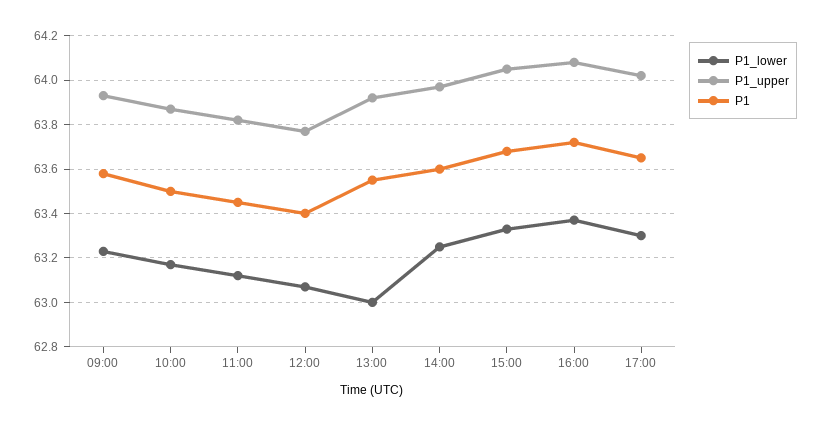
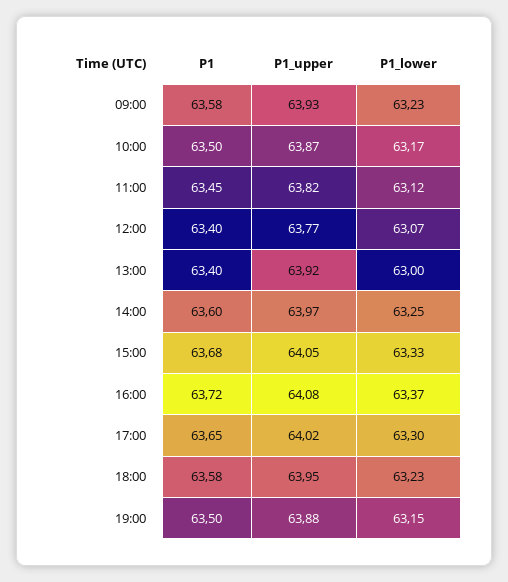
P1, 13:00: 63.55 -> 63.4
P1, 18:00: none -> 63.58
P1_upper, 18:00: none -> 63.95
P1_lower, 18:00: none -> 63.23
P1, 19:00: none -> 63.5
P1_upper, 19:00: none -> 63.88
P1_lower, 19:00: none -> 63.15

